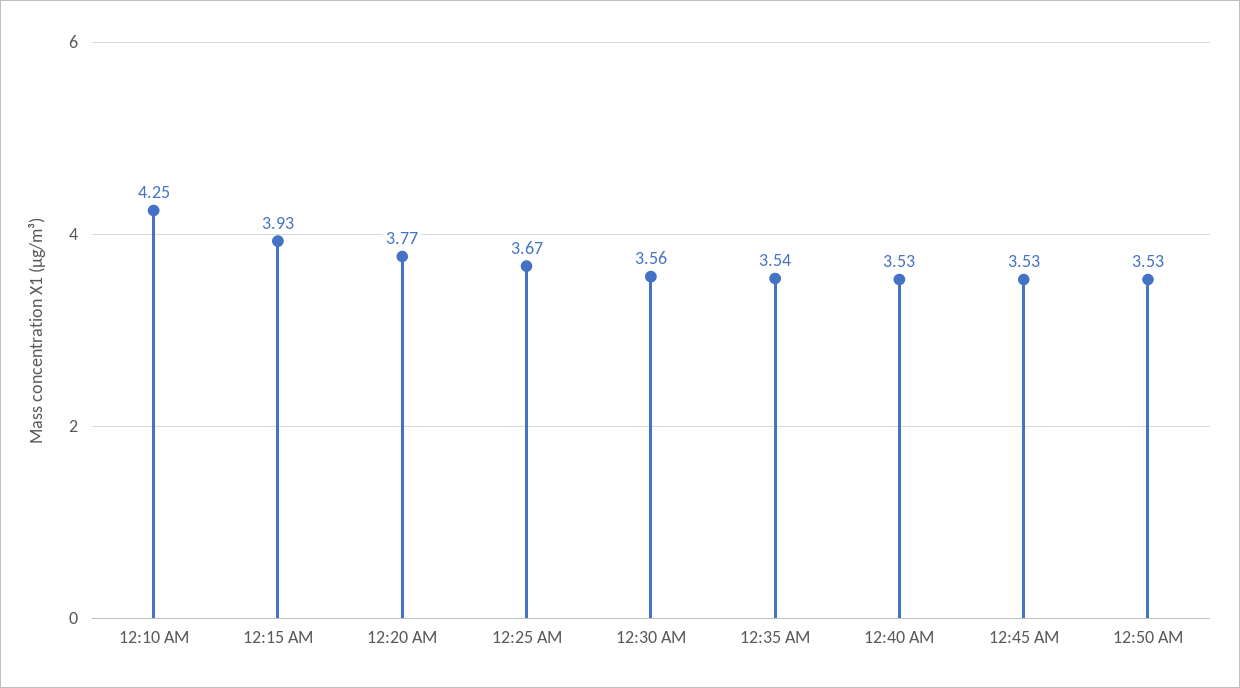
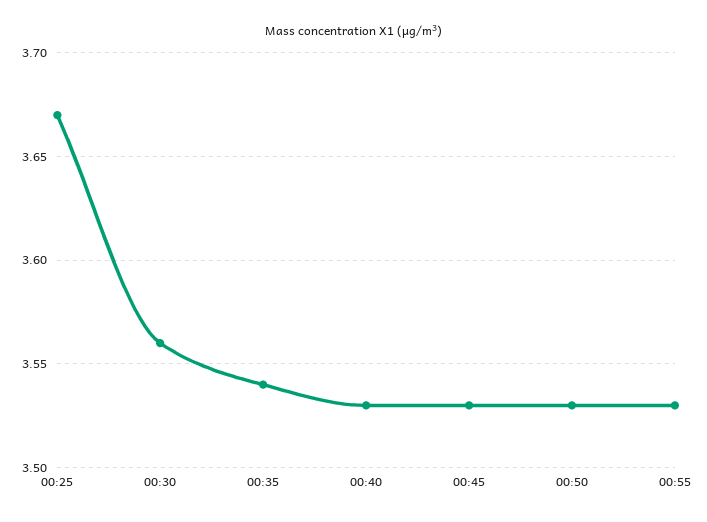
12:10 AM: 4.25 -> none
12:15 AM: 3.93 -> none
12:20 AM: 3.77 -> none
00:55: none -> 3.53

